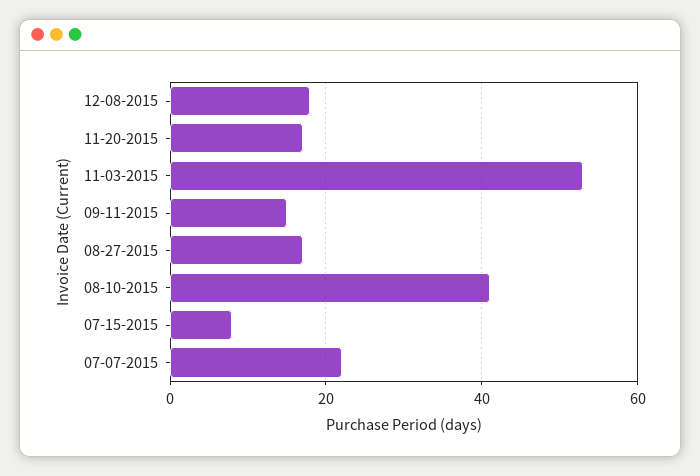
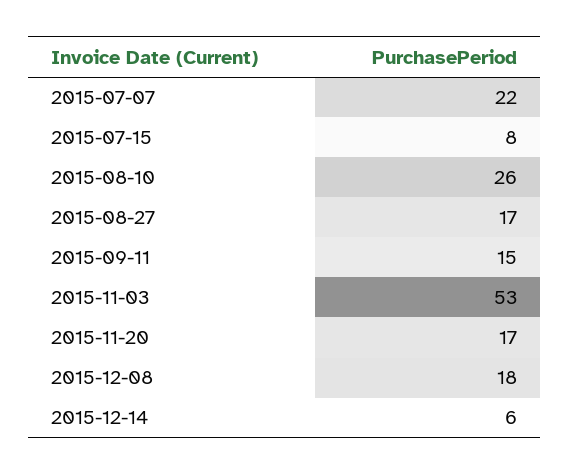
08-10-2015: 40 -> 26
2015-12-14: none -> 6

